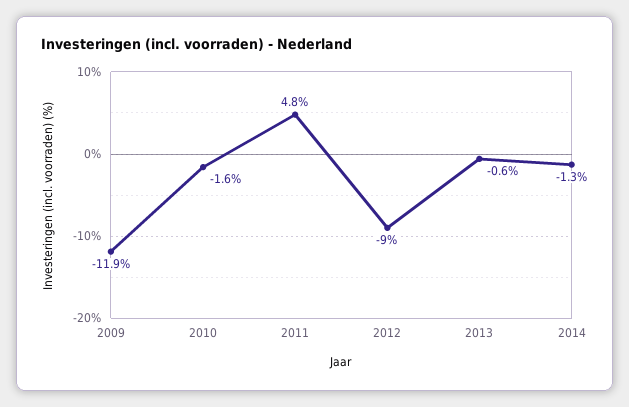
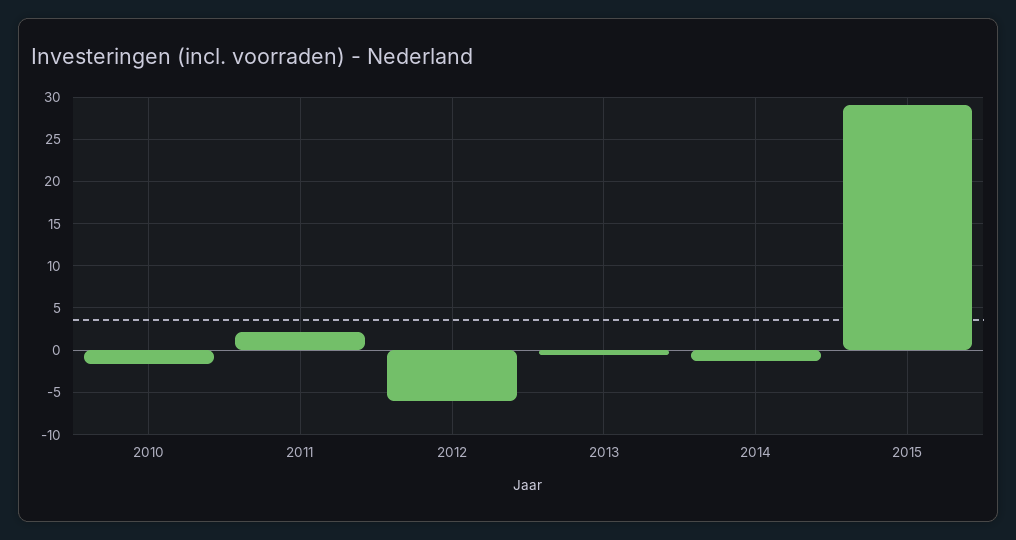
2009: -11.9 -> none
2011: 4.8 -> 2
2012: -9 -> -6
2015: none -> 29

